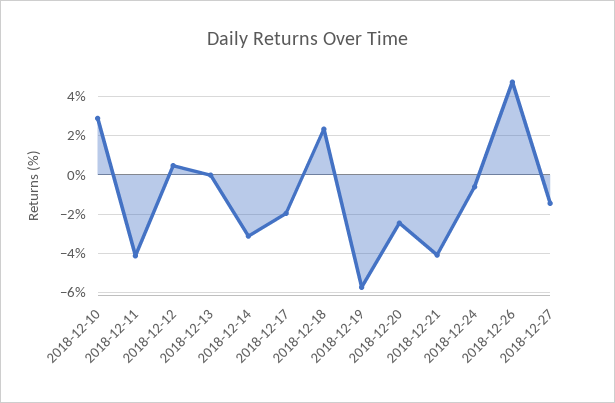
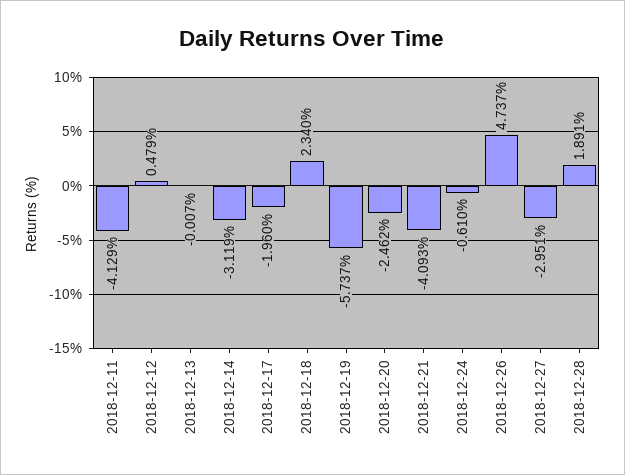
2018-12-10: 3 -> none
2018-12-27: -1.5 -> -2.951
2018-12-28: none -> 1.891

